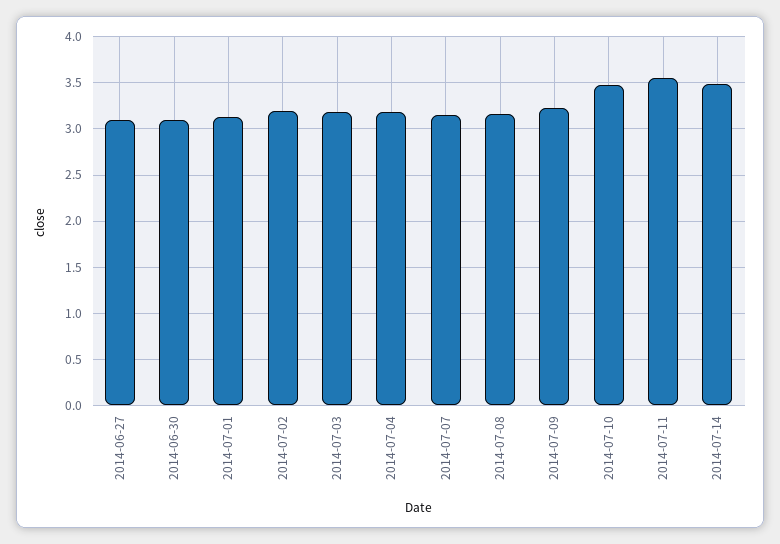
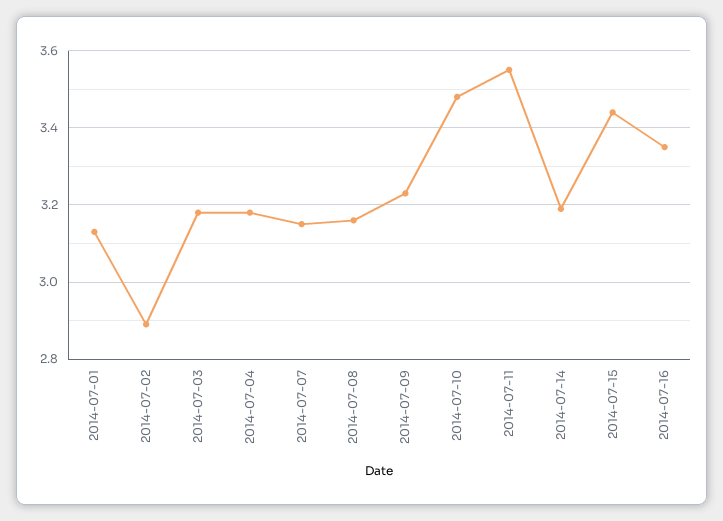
2014-06-27: 3.1 -> none
2014-06-30: 3.1 -> none
2014-07-02: 3.2 -> 2.9
2014-07-14: 3.5 -> 3.2
2014-07-15: none -> 3.45
2014-07-16: none -> 3.35

